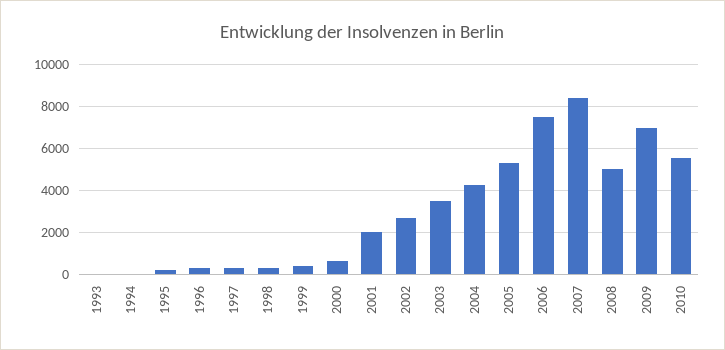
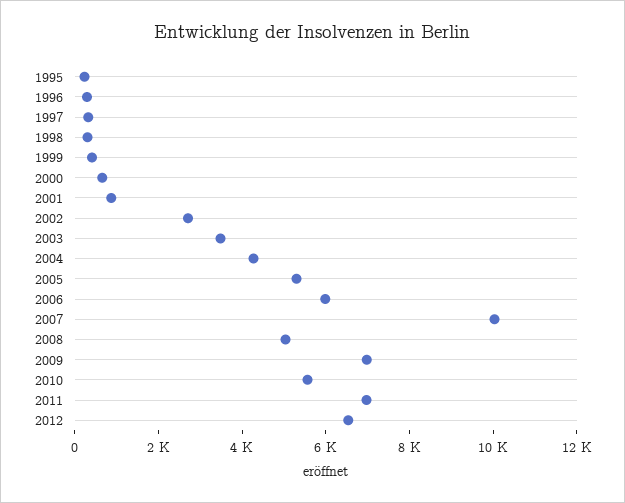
1993: 0 -> none
1994: 0 -> none
2001: 2000 -> 1000
2006: 7500 -> 6000
2007: 8500 -> 10000
2011: none -> 7000
2012: none -> 6500

